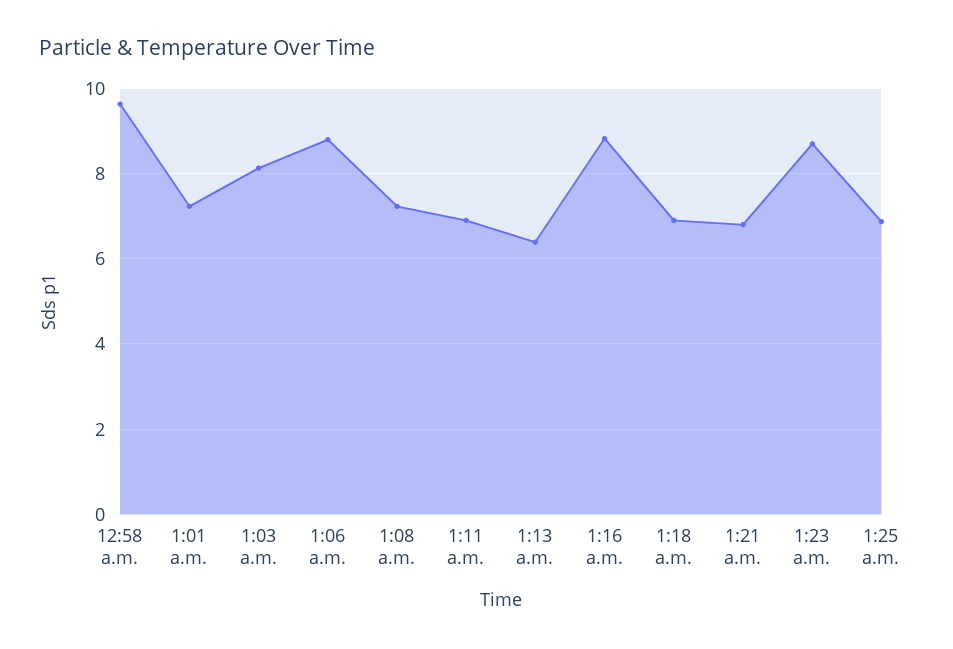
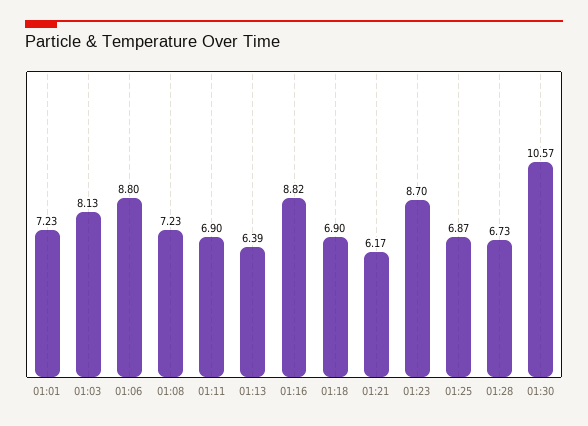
12:58 a.m.: 9.6 -> none
1:21 a.m.: 6.8 -> 6.17
01:28: none -> 6.73
01:30: none -> 10.57

